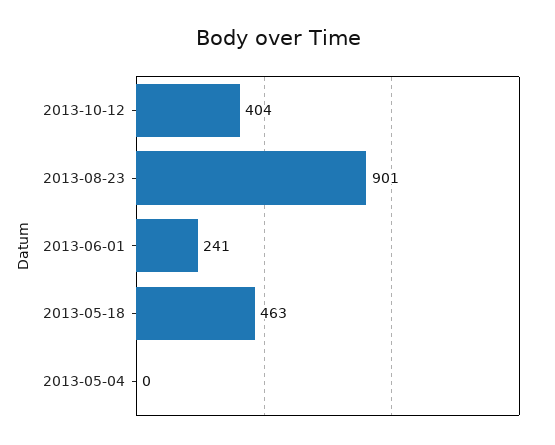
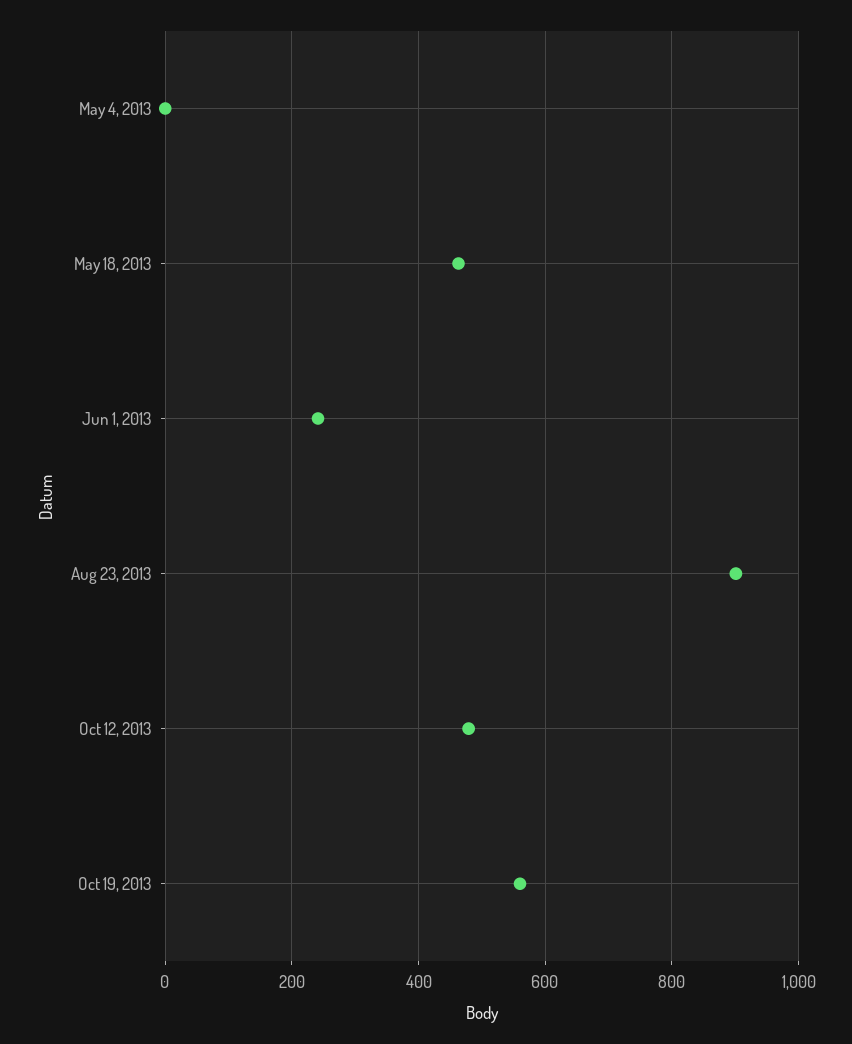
2013-10-12: 404 -> 480
Oct 19, 2013: none -> 560

